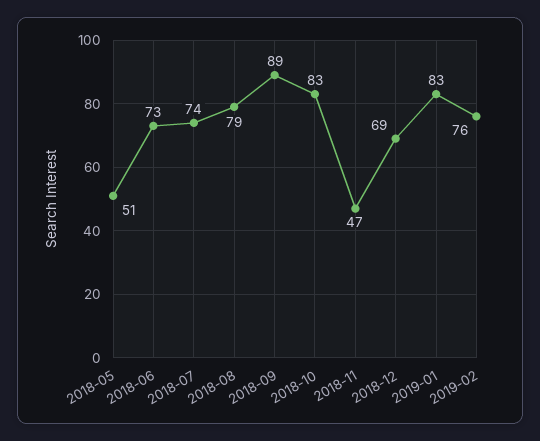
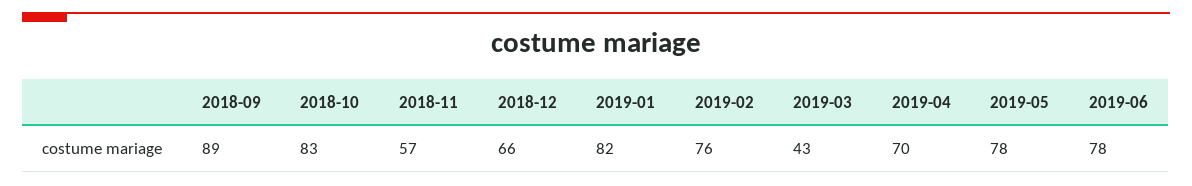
2018-05: 51 -> none
2018-06: 73 -> none
2018-07: 74 -> none
2018-08: 79 -> none
2018-11: 47 -> 57
2018-12: 69 -> 66
2019-01: 83 -> 82
2019-03: none -> 43
2019-04: none -> 70
2019-05: none -> 78
2019-06: none -> 78

